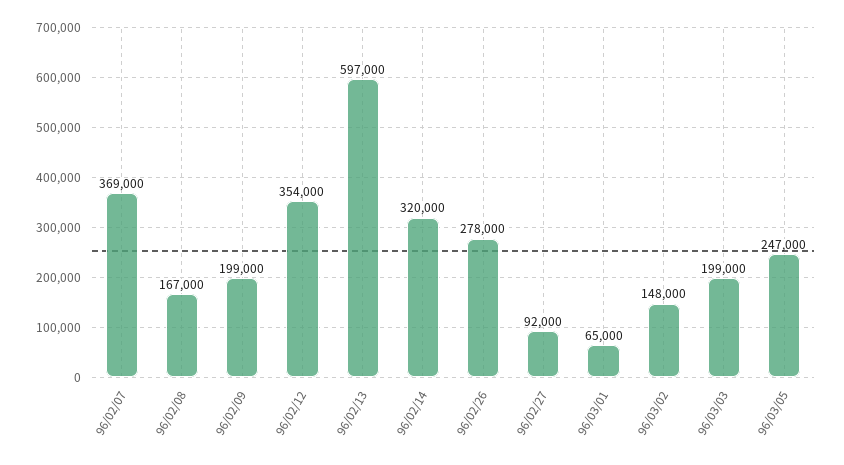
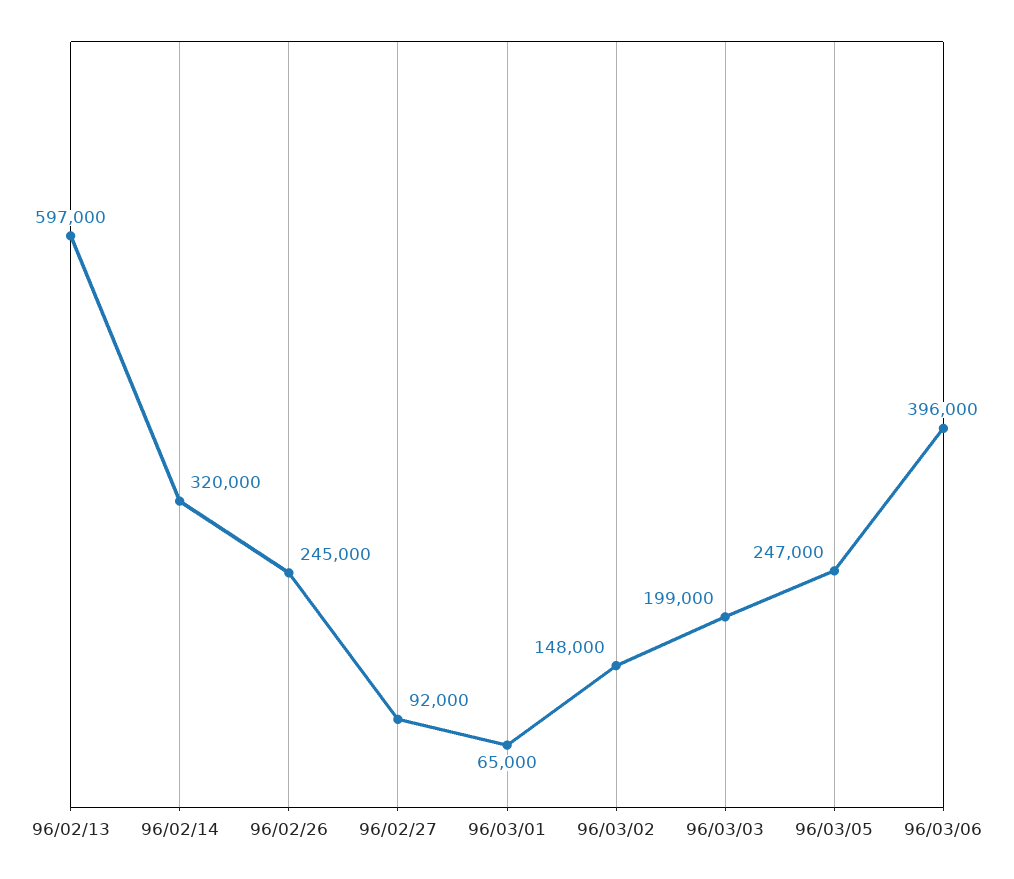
96/02/07: 369000 -> none
96/02/08: 167000 -> none
96/02/09: 199000 -> none
96/02/12: 354000 -> none
96/02/26: 278000 -> 245000
96/03/06: none -> 396000

